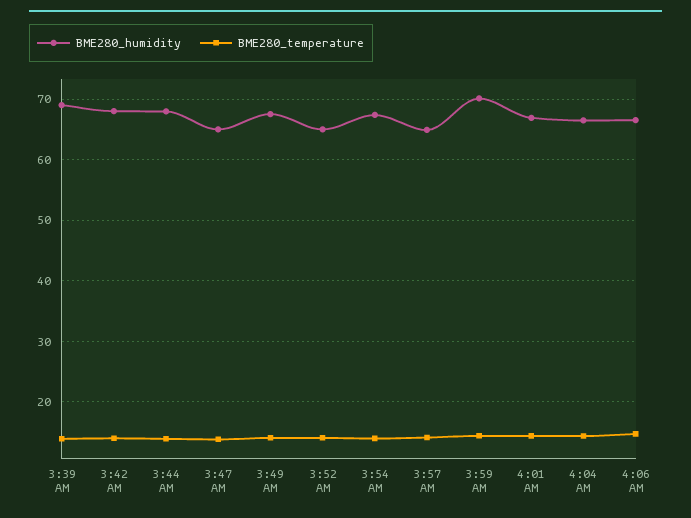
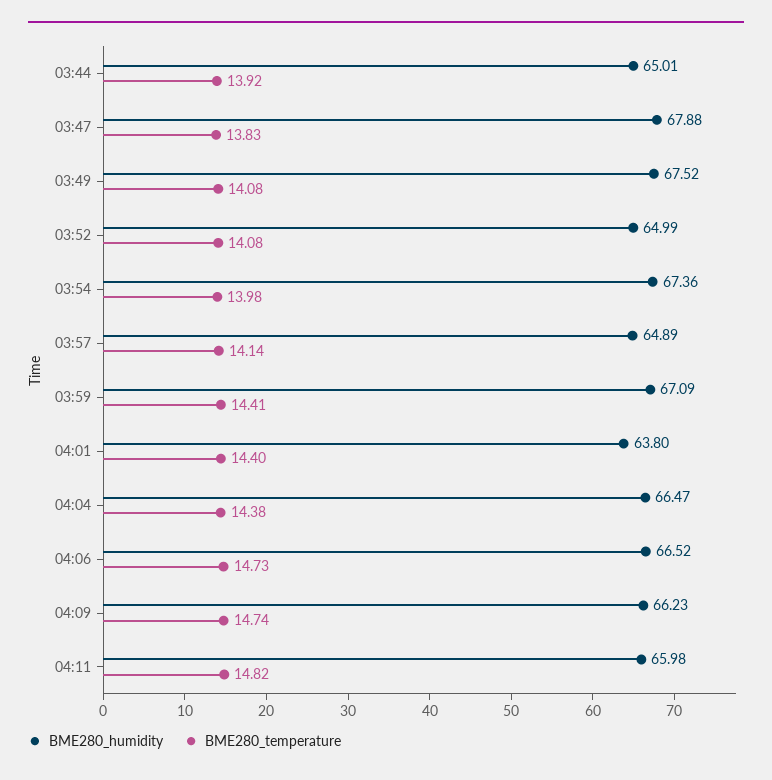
BME280_humidity, 3:39 AM: 69 -> none
BME280_temperature, 3:39 AM: 14 -> none
BME280_humidity, 3:42 AM: 68 -> none
BME280_temperature, 3:42 AM: 14 -> none
BME280_humidity, 3:44 AM: 68 -> 65.01
BME280_humidity, 3:47 AM: 65 -> 67.88
BME280_humidity, 3:59 AM: 70 -> 67.09
BME280_humidity, 4:01 AM: 67 -> 63.8
BME280_humidity, 04:09: none -> 66.23
BME280_temperature, 04:09: none -> 14.74
BME280_humidity, 04:11: none -> 65.98
BME280_temperature, 04:11: none -> 14.82

